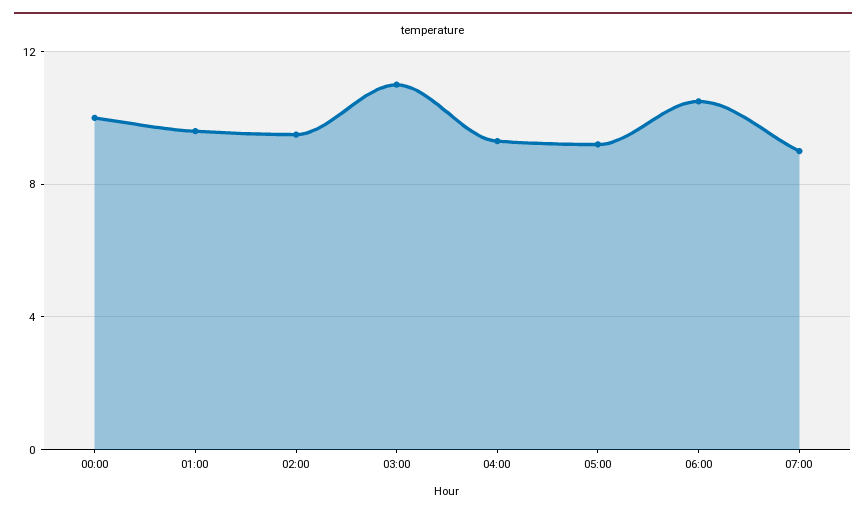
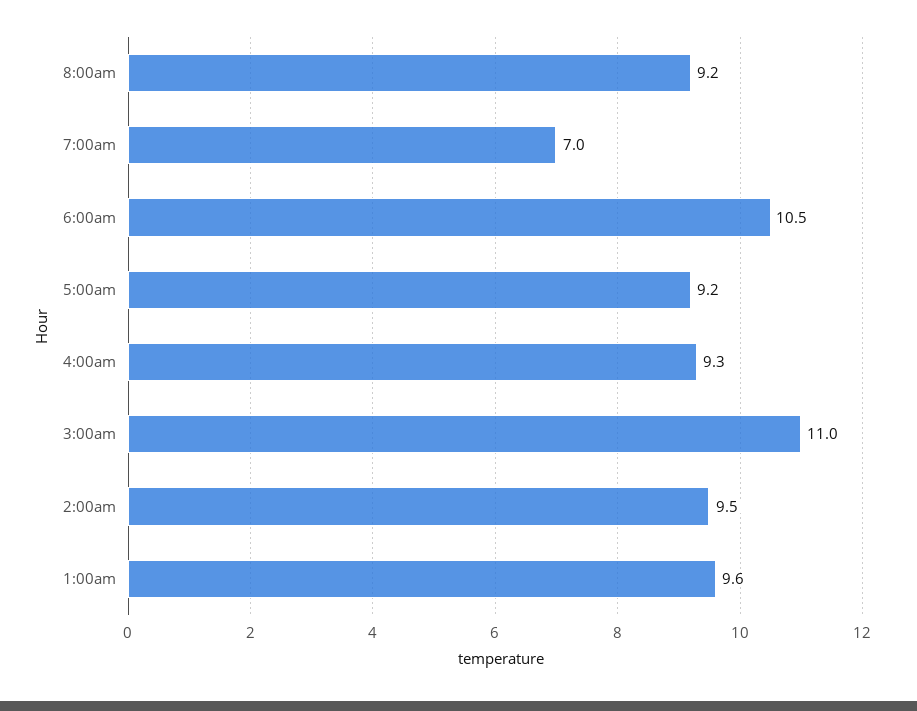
00:00: 10 -> none
07:00: 9 -> 7
8:00am: none -> 9.2

